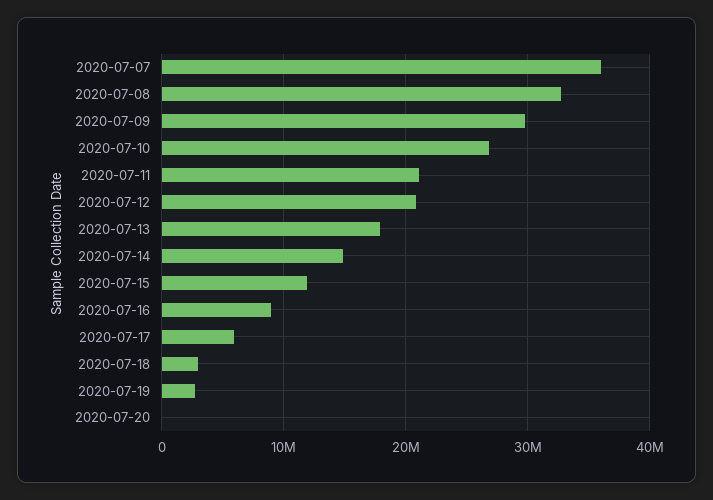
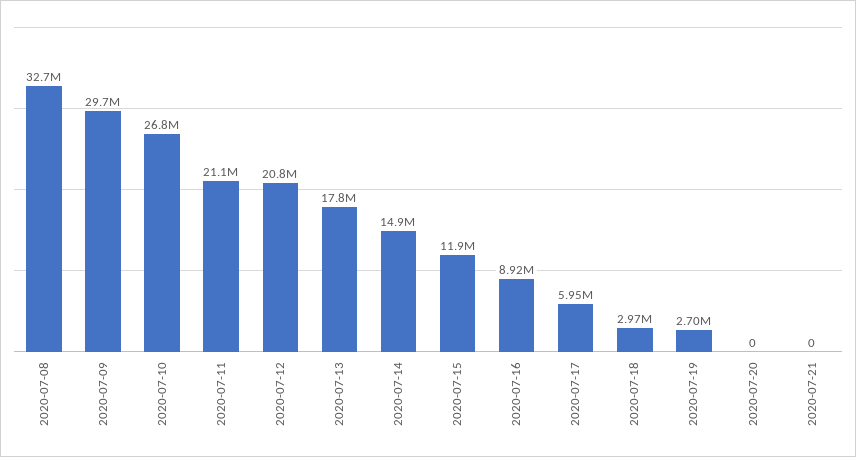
2020-07-07: 36000000 -> none
2020-07-21: none -> 0

